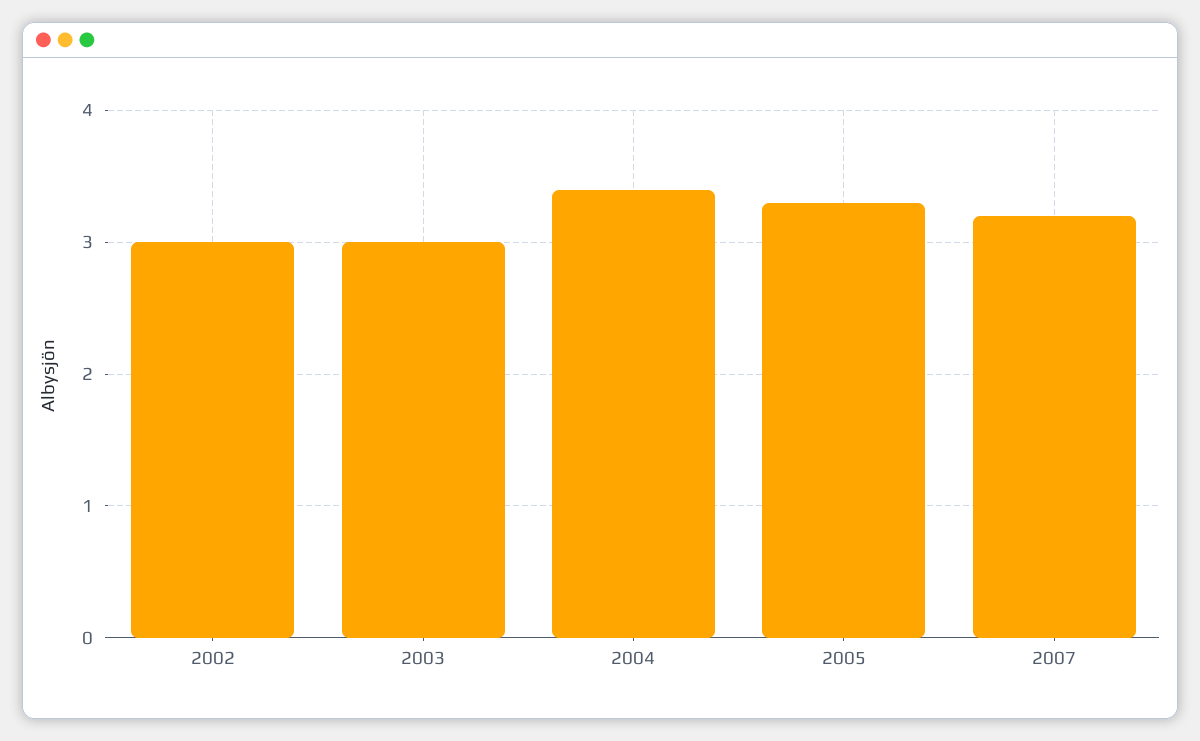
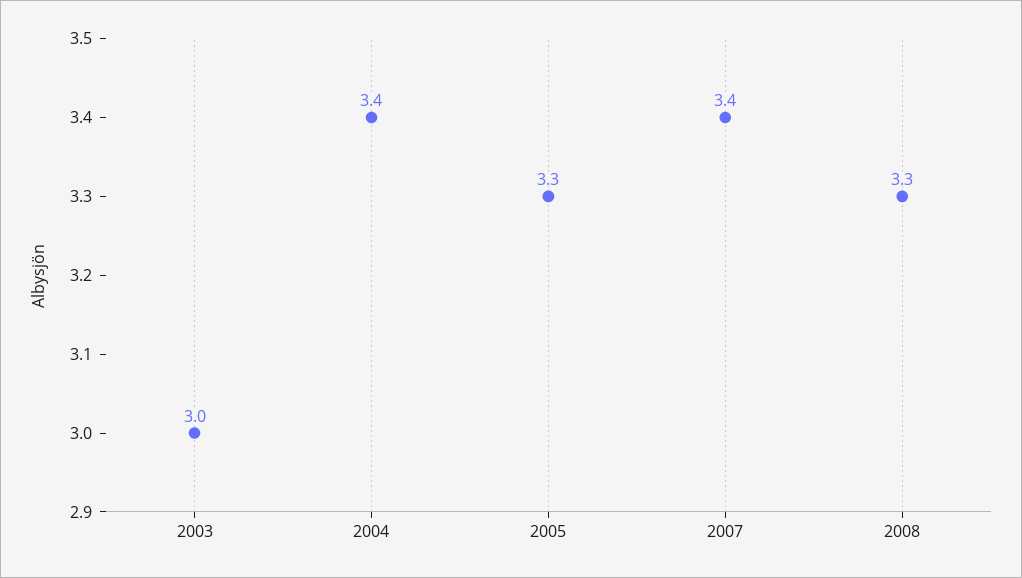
2002: 3 -> none
2007: 3.2 -> 3.4
2008: none -> 3.3

